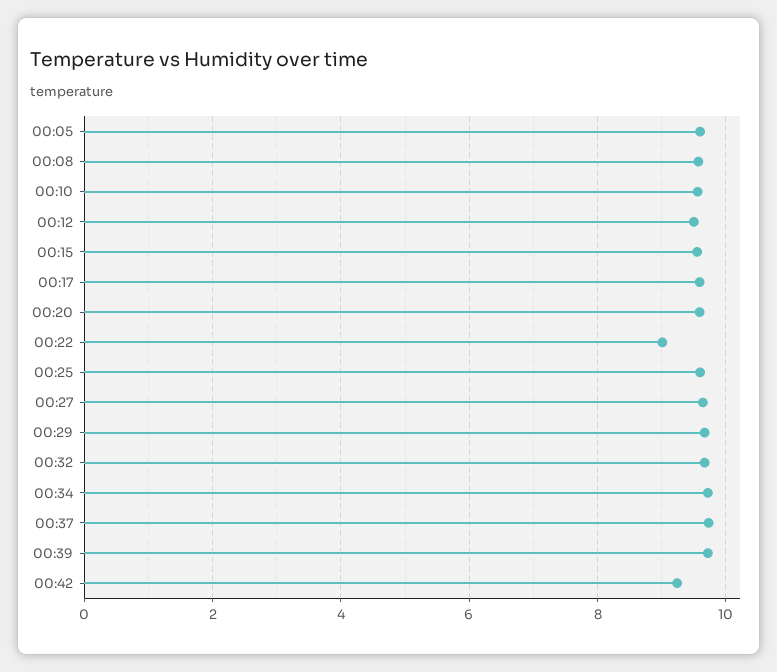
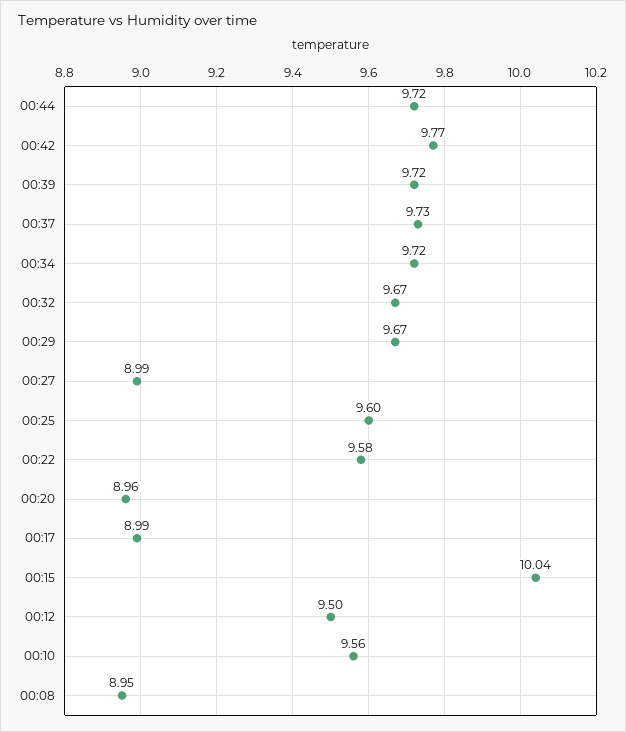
00:05: 9.6 -> none
00:08: 9.6 -> 8.95
00:15: 9.6 -> 10.04
00:17: 9.6 -> 8.99
00:20: 9.6 -> 8.96
00:22: 9 -> 9.58
00:27: 9.6 -> 8.99
00:42: 9.2 -> 9.77
00:44: none -> 9.72

